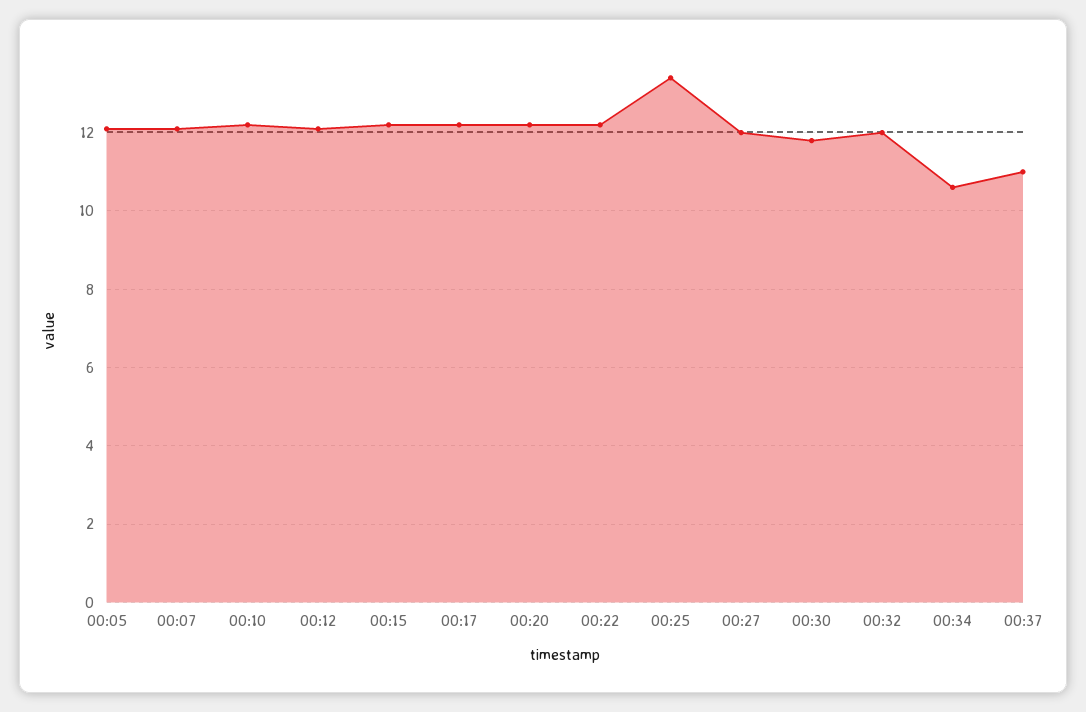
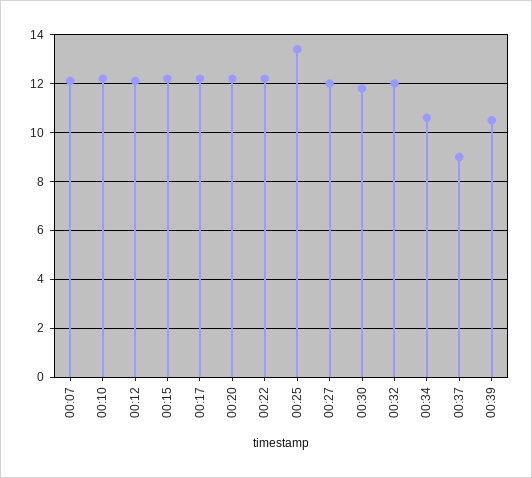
00:05: 12 -> none
00:37: 11 -> 9
00:39: none -> 10.5

